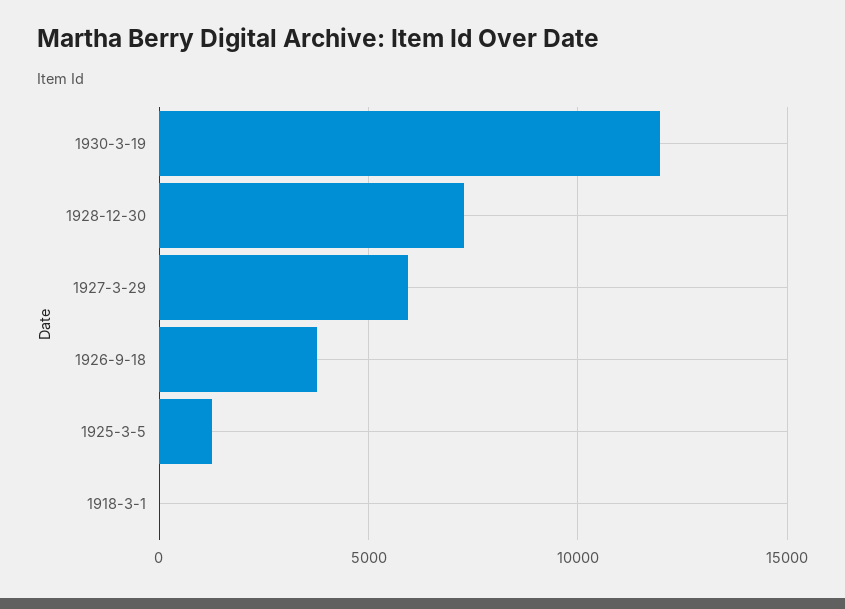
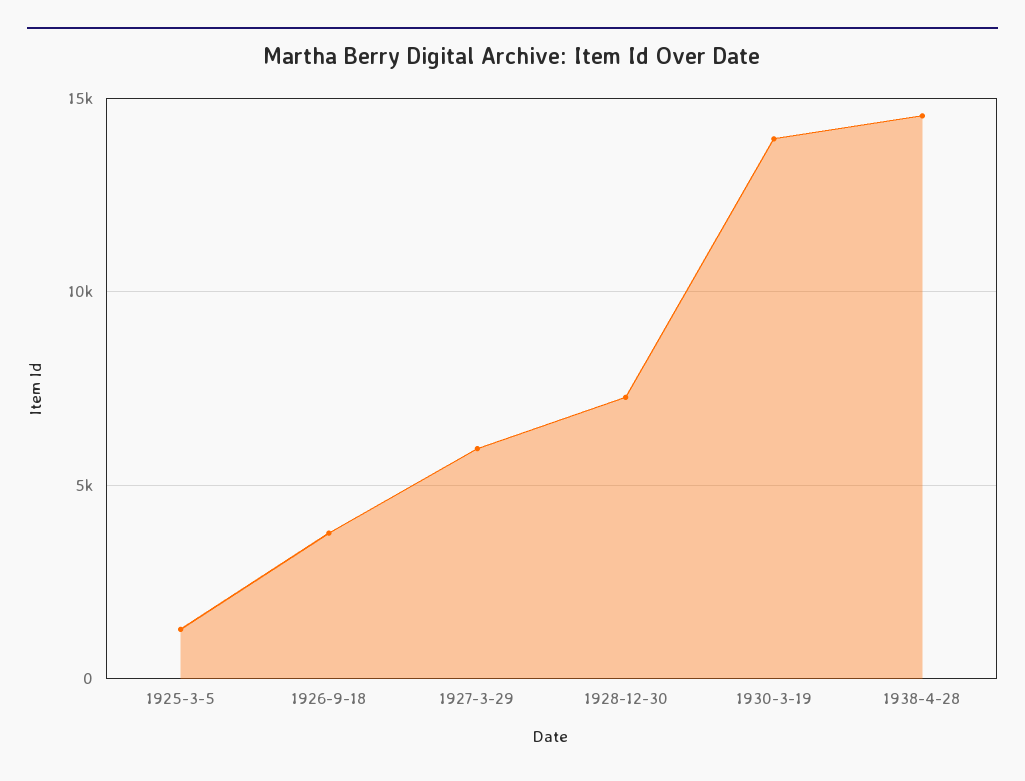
1930-3-19: 12000 -> 14000
1918-3-1: 0 -> none
1938-4-28: none -> 14500

